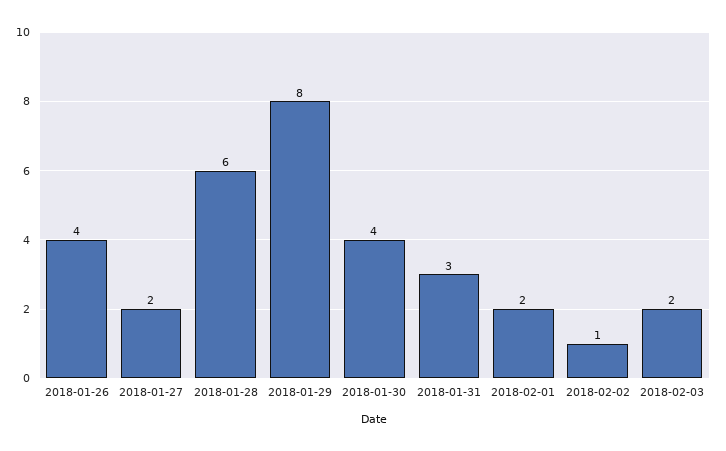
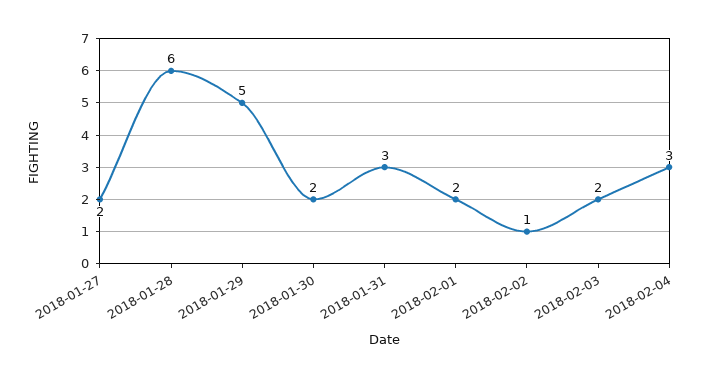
2018-01-26: 4 -> none
2018-01-29: 8 -> 5
2018-01-30: 4 -> 2
2018-02-04: none -> 3

